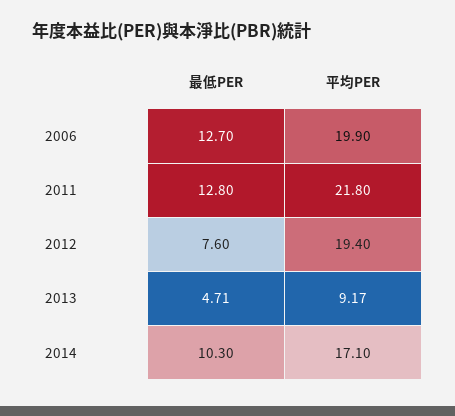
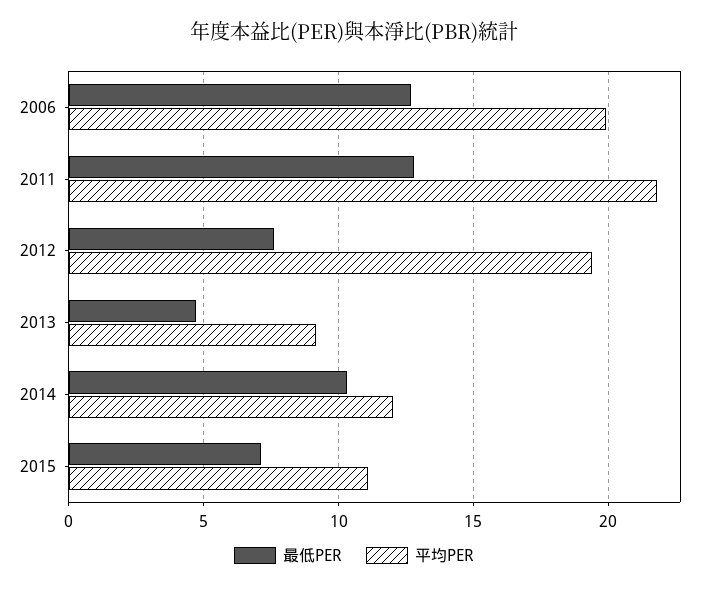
平均PER, 2014: 17.1 -> 12
最低PER, 2015: none -> 7
平均PER, 2015: none -> 11

